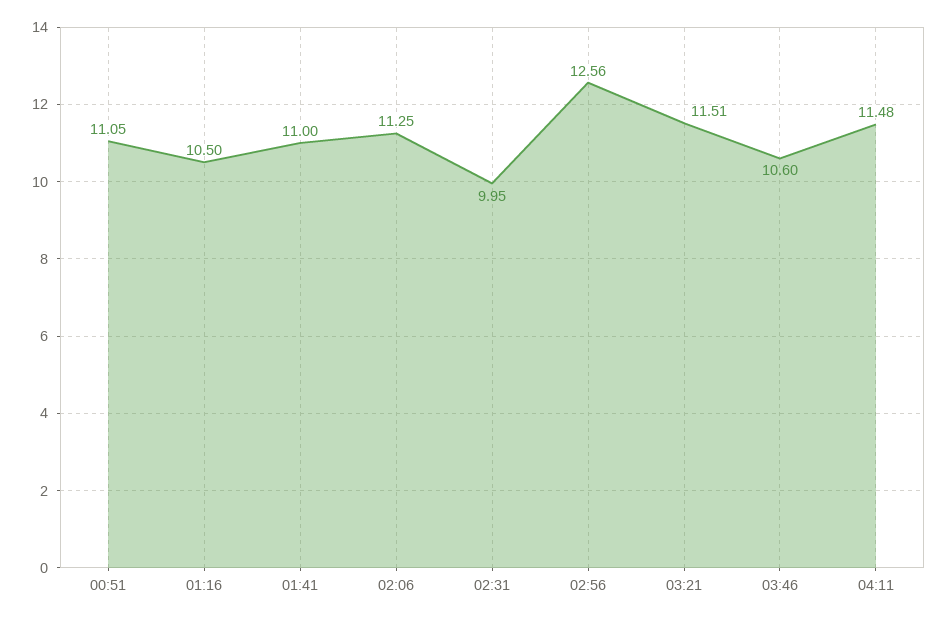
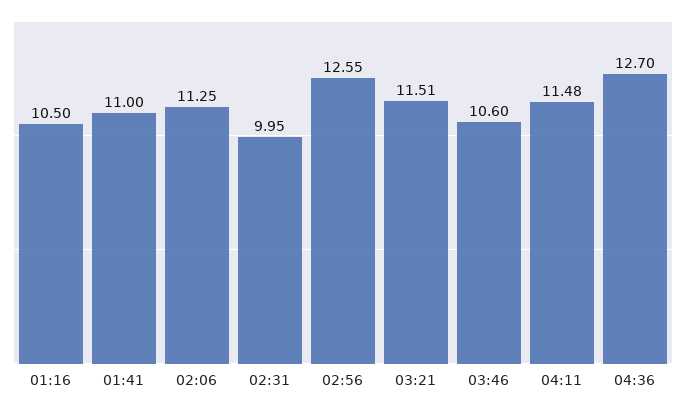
00:51: 11.05 -> none
02:56: 12.56 -> 12.55
04:36: none -> 12.7

